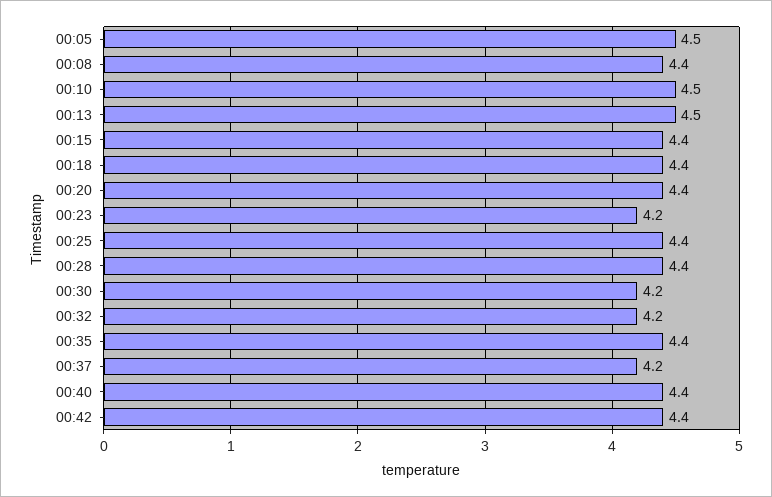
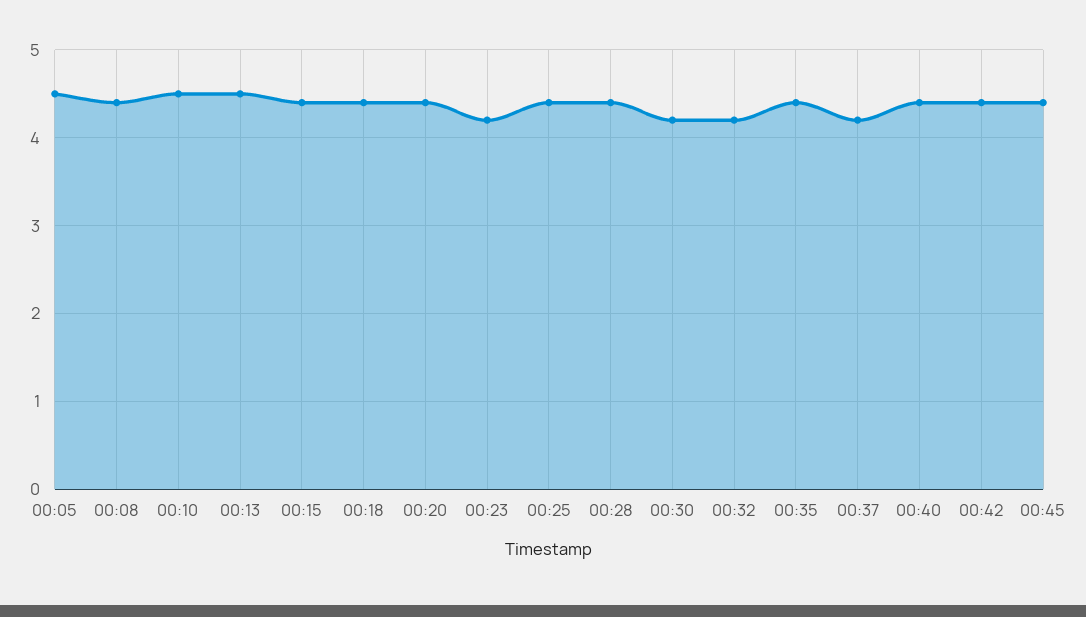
00:45: none -> 4.4

